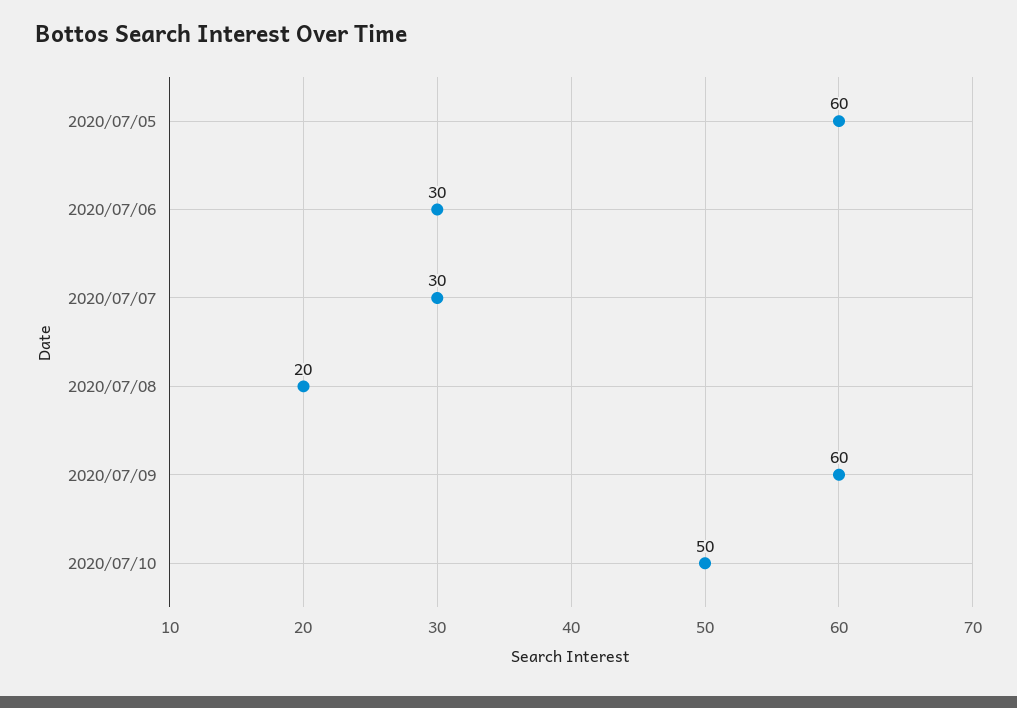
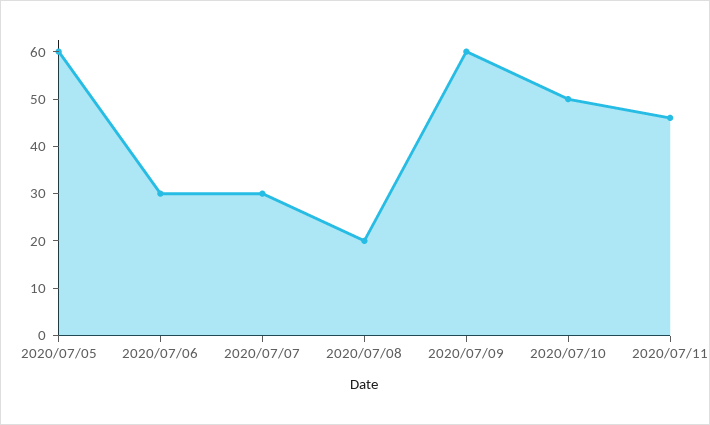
2020/07/11: none -> 45

